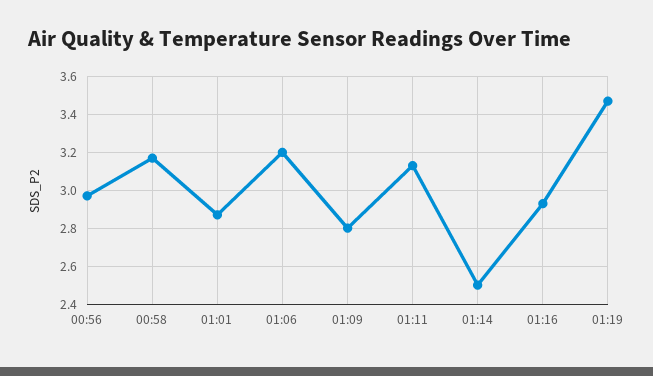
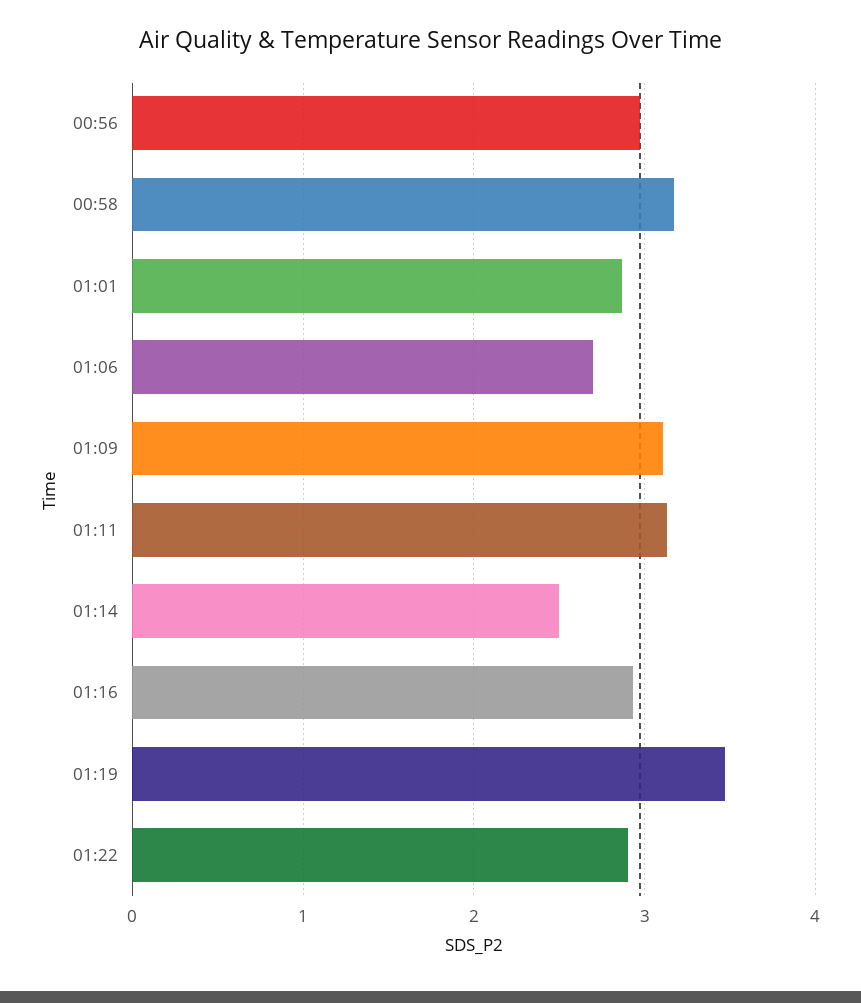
01:06: 3.2 -> 2.7
01:09: 2.8 -> 3.1
01:22: none -> 2.9

